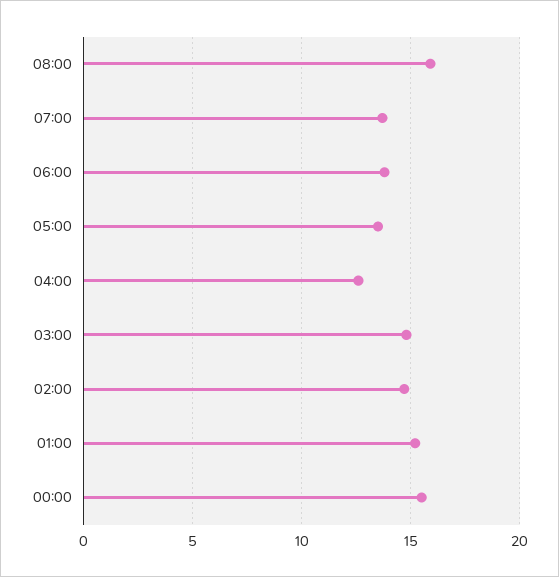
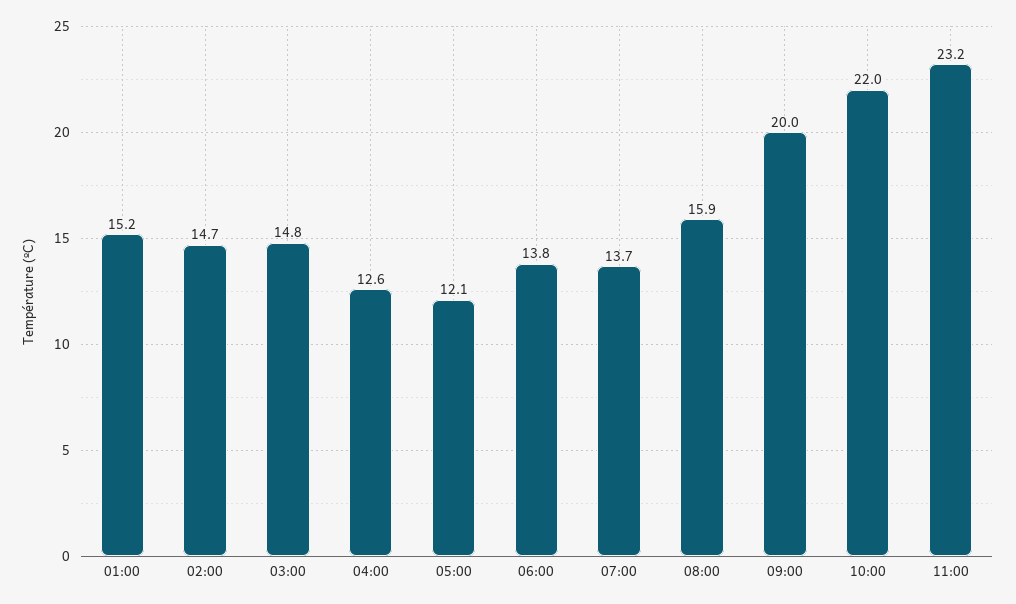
05:00: 13.5 -> 12.1
00:00: 15.5 -> none
09:00: none -> 20
10:00: none -> 22
11:00: none -> 23.2

